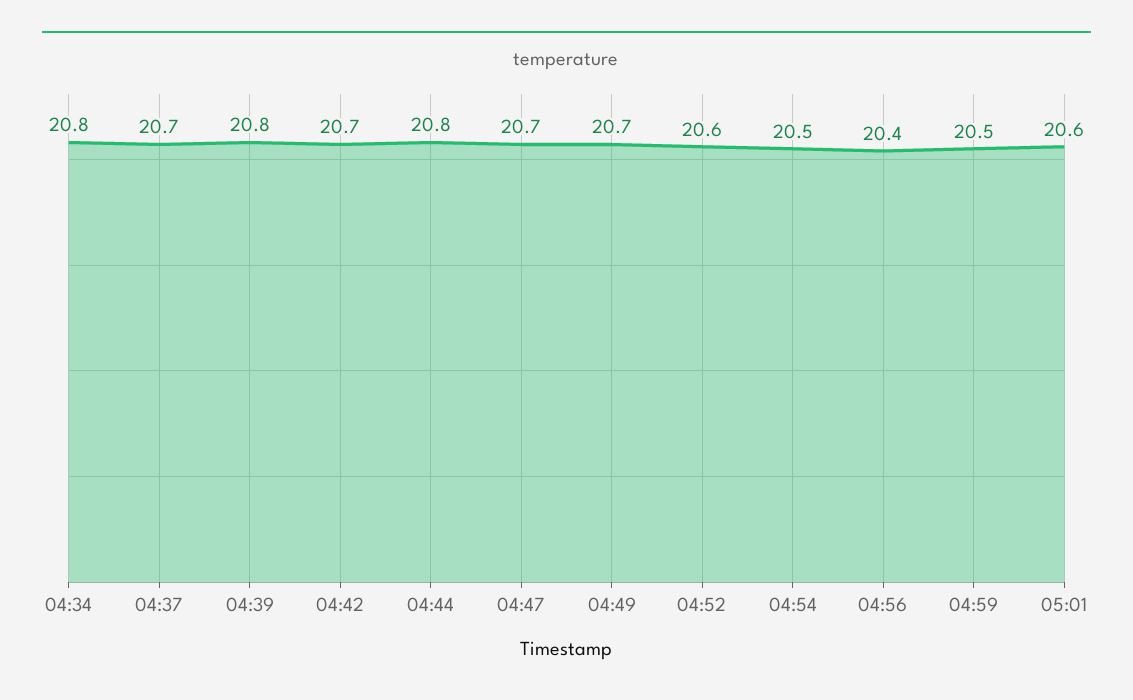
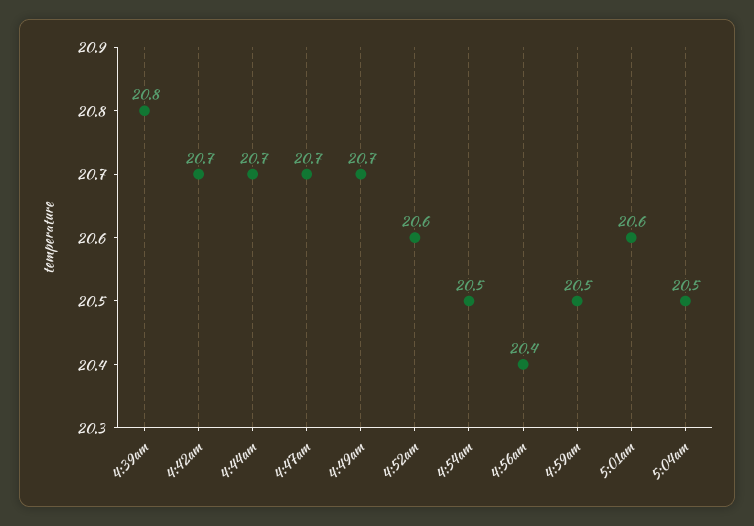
04:34: 20.8 -> none
04:37: 20.7 -> none
04:44: 20.8 -> 20.7
5:04am: none -> 20.5

